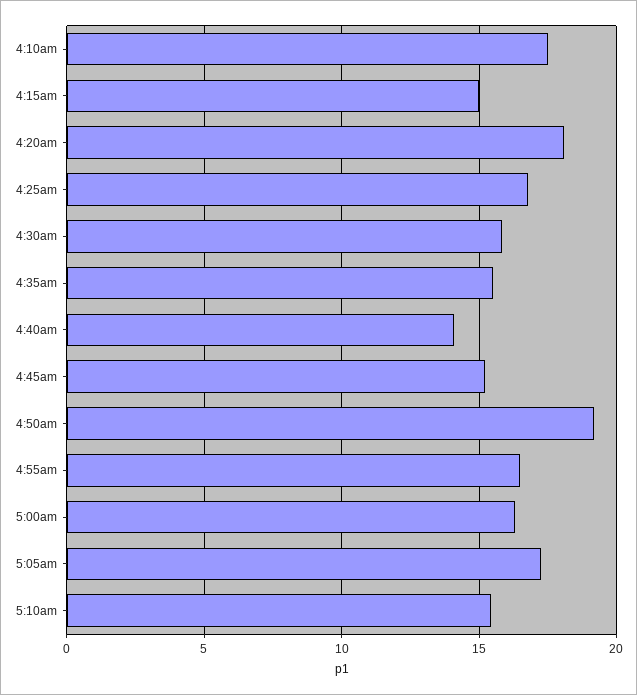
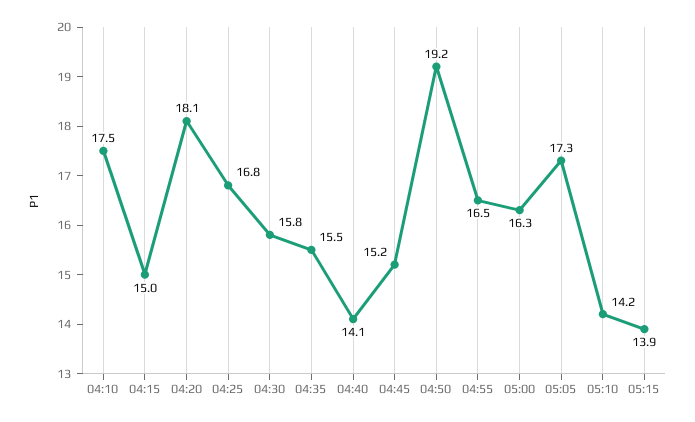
5:10am: 15.5 -> 14.2
05:15: none -> 13.9

